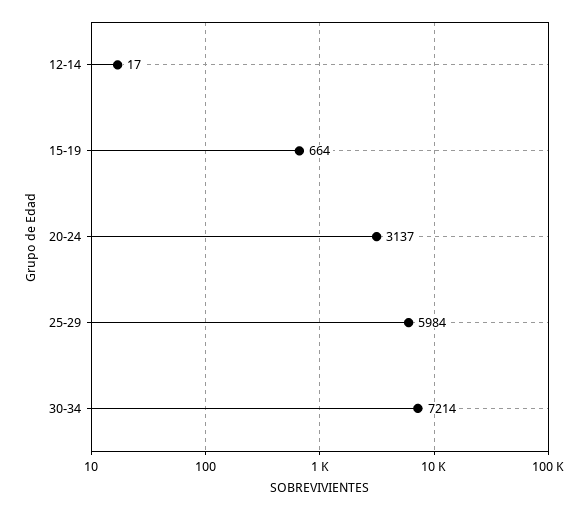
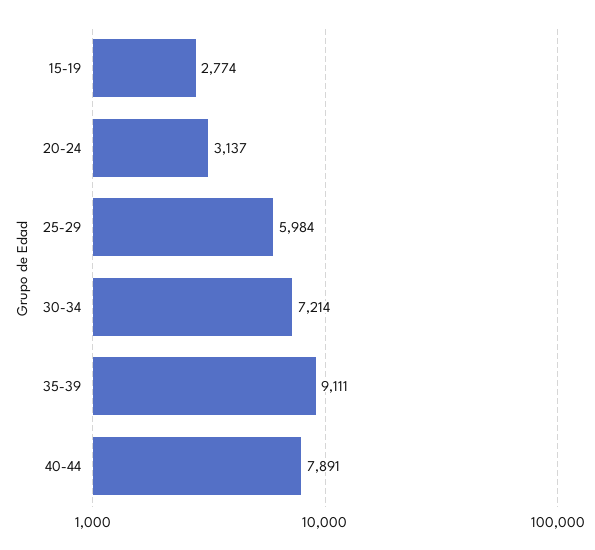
12-14: 17 -> none
15-19: 664 -> 2774
35-39: none -> 9111
40-44: none -> 7891

